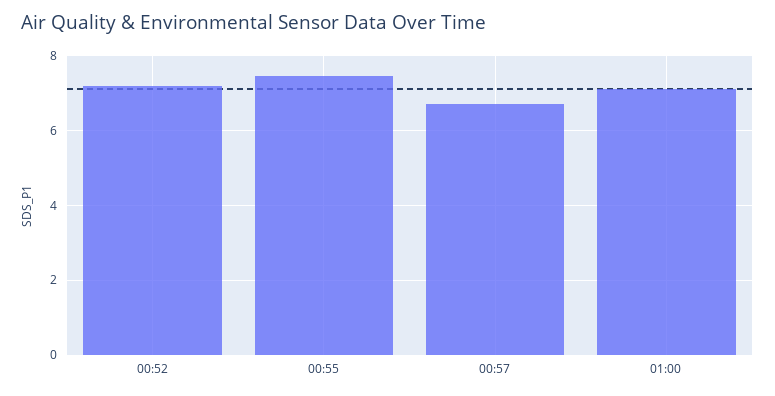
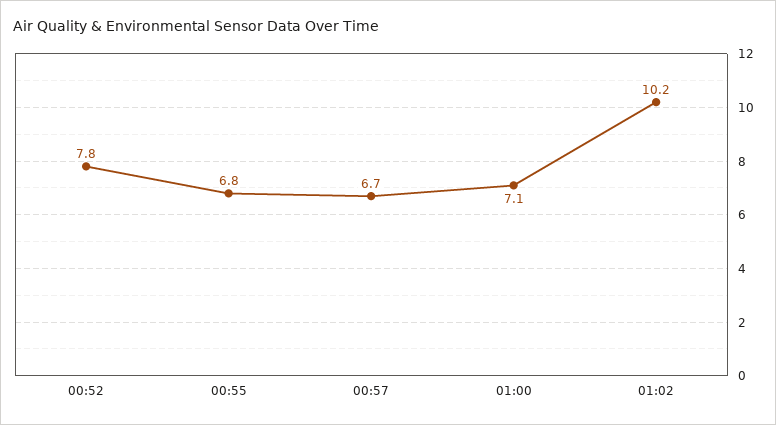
00:52: 7.2 -> 7.8
00:55: 7.4 -> 6.8
01:02: none -> 10.2

